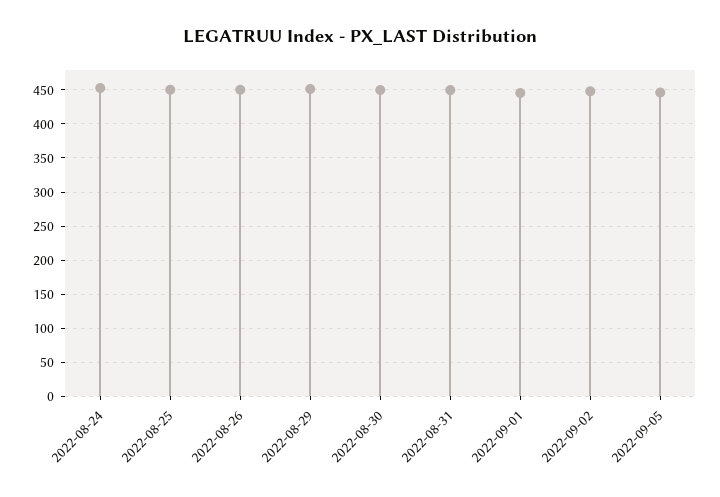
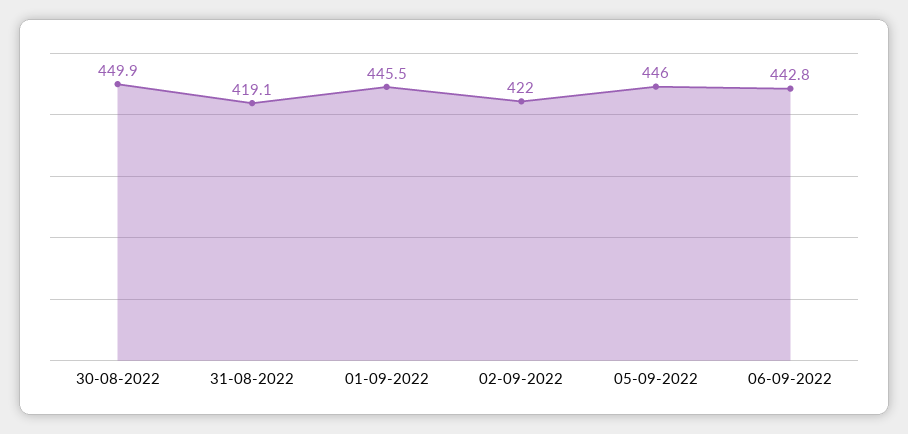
2022-08-24: 450 -> none
2022-08-25: 450 -> none
2022-08-26: 450 -> none
2022-08-29: 450 -> none
2022-08-31: 450 -> 419.1
2022-09-02: 450 -> 422
06-09-2022: none -> 442.8

